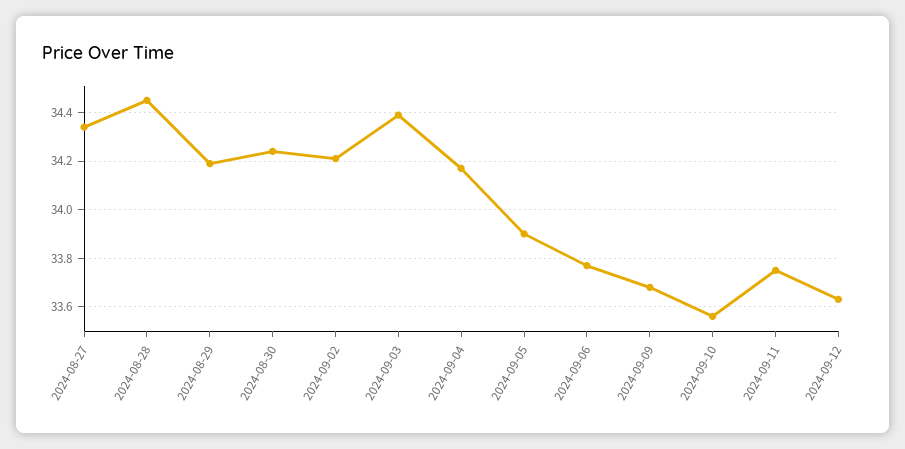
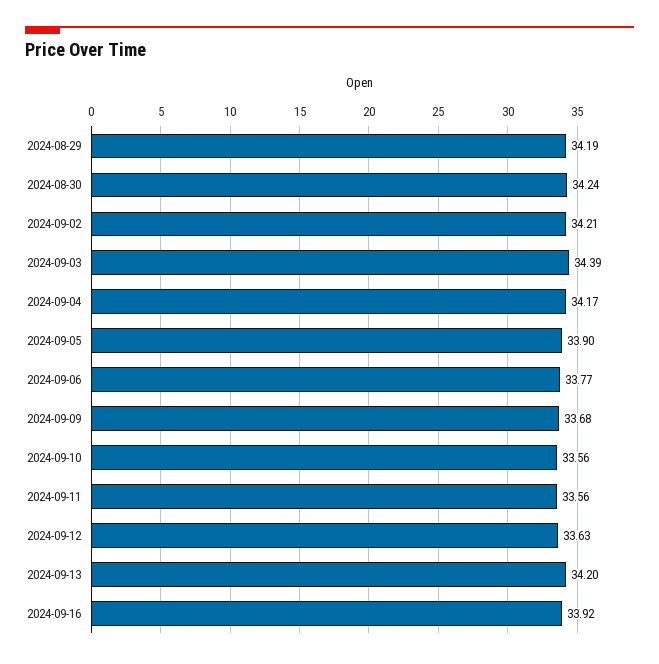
2024-08-27: 34.35 -> none
2024-08-28: 34.45 -> none
2024-09-11: 33.75 -> 33.56
2024-09-13: none -> 34.2
2024-09-16: none -> 33.92

